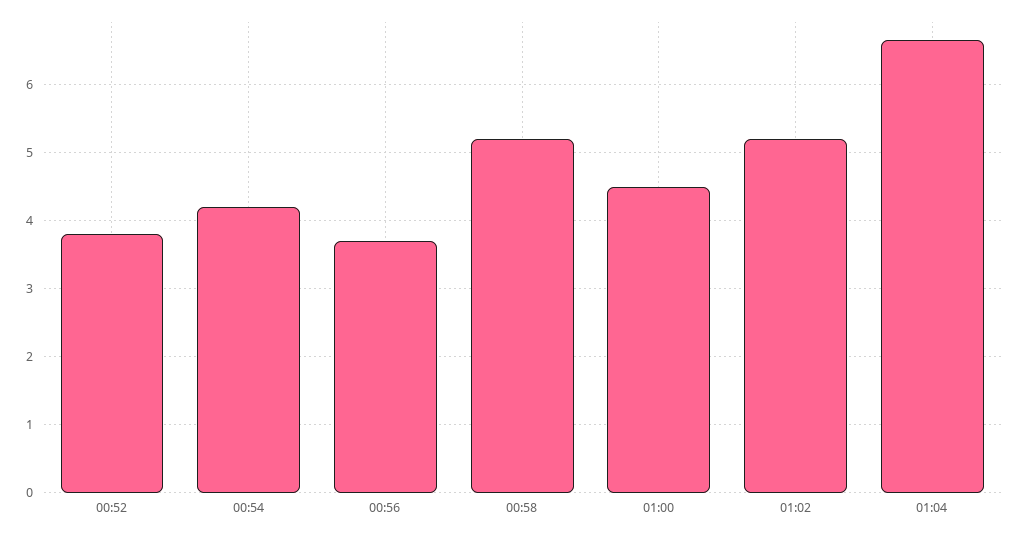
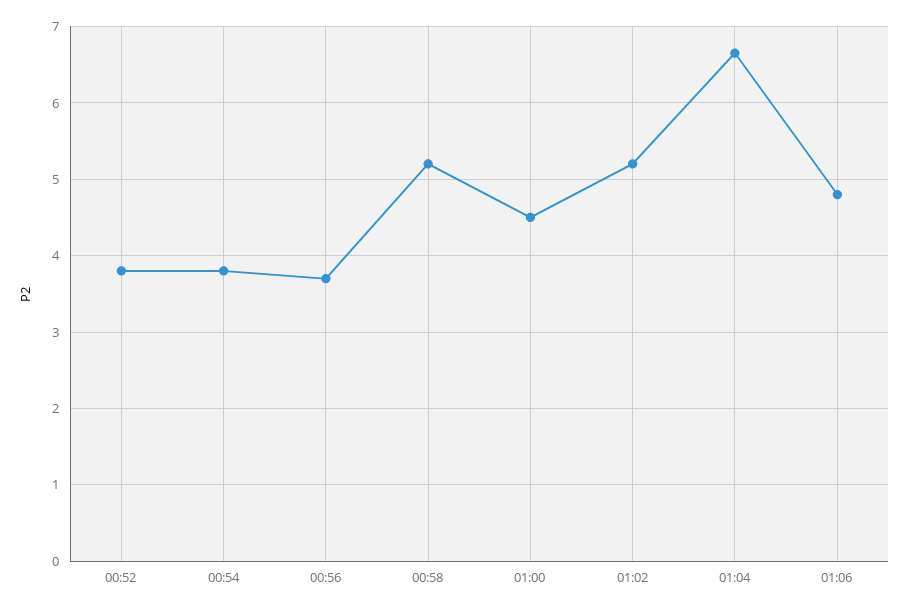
00:54: 4.2 -> 3.8
01:06: none -> 4.8

